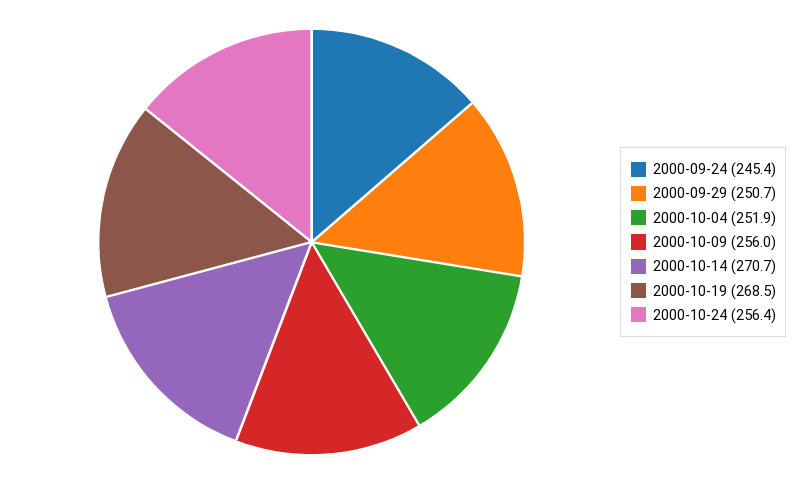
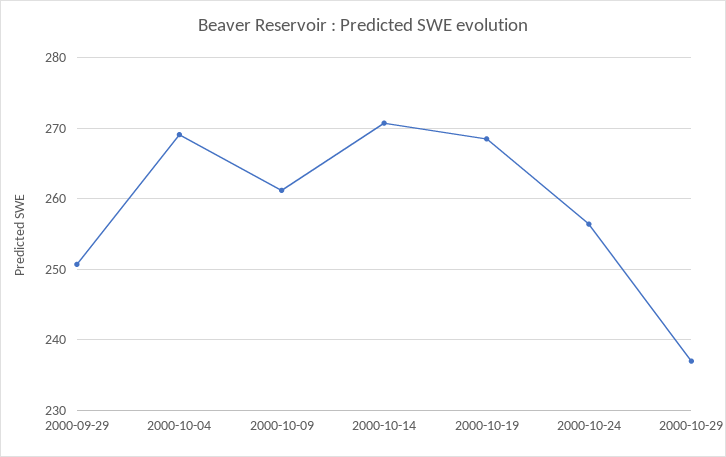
2000-09-24: 245.4 -> none
2000-10-04: 251.9 -> 269
2000-10-09: 256 -> 261
2000-10-29: none -> 237

